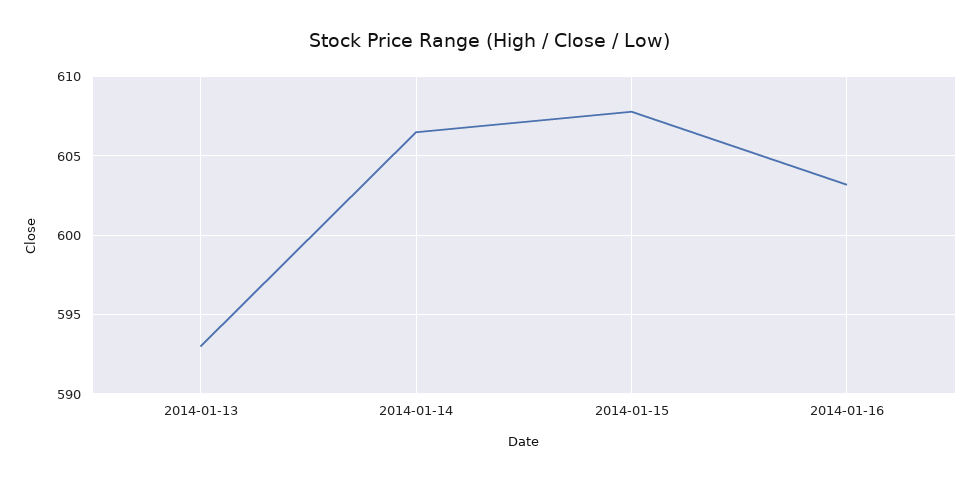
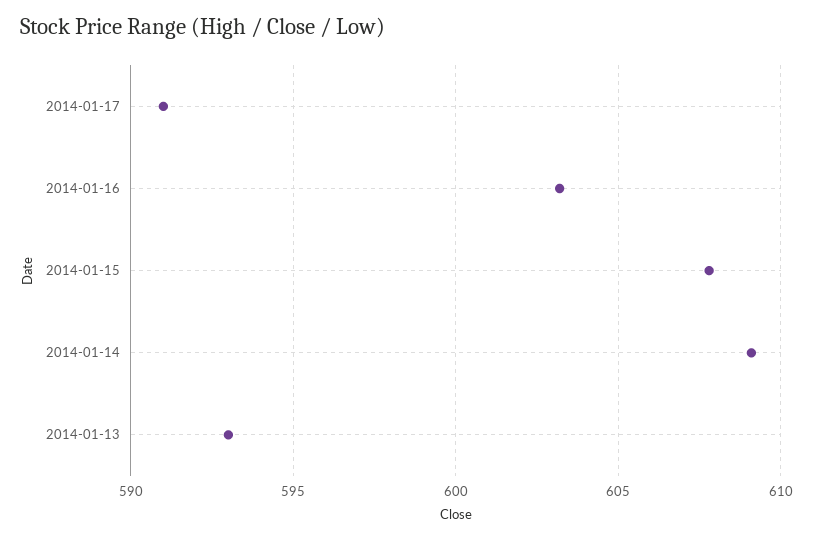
2014-01-14: 606.5 -> 609
2014-01-17: none -> 591

